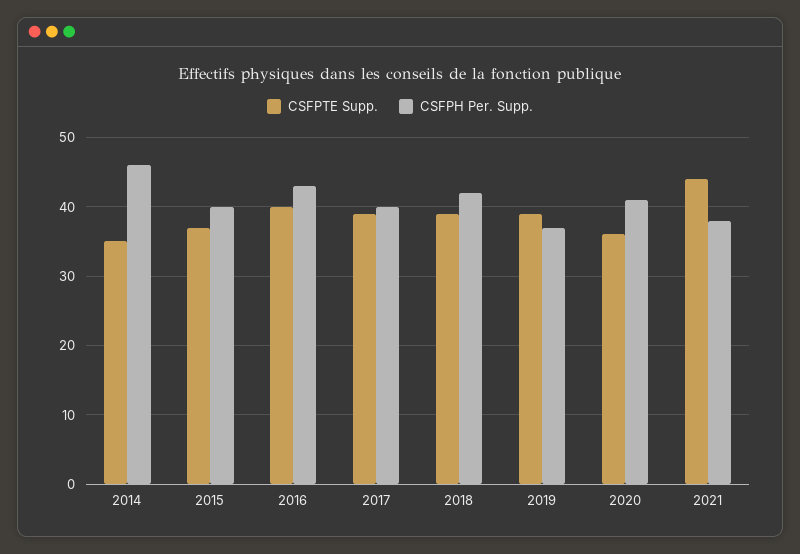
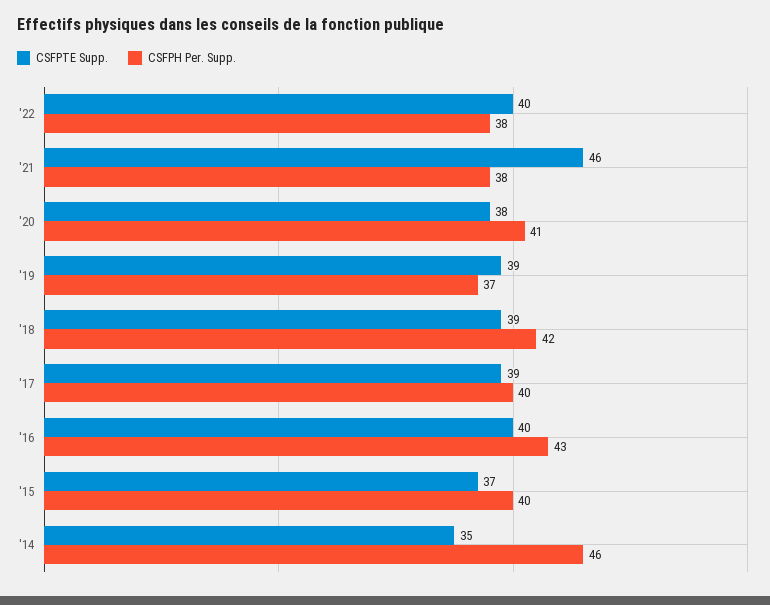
CSFPTE Supp., 2020: 36 -> 38
CSFPTE Supp., 2021: 44 -> 46
CSFPTE Supp., '22: none -> 40
CSFPH Per. Supp., '22: none -> 38

